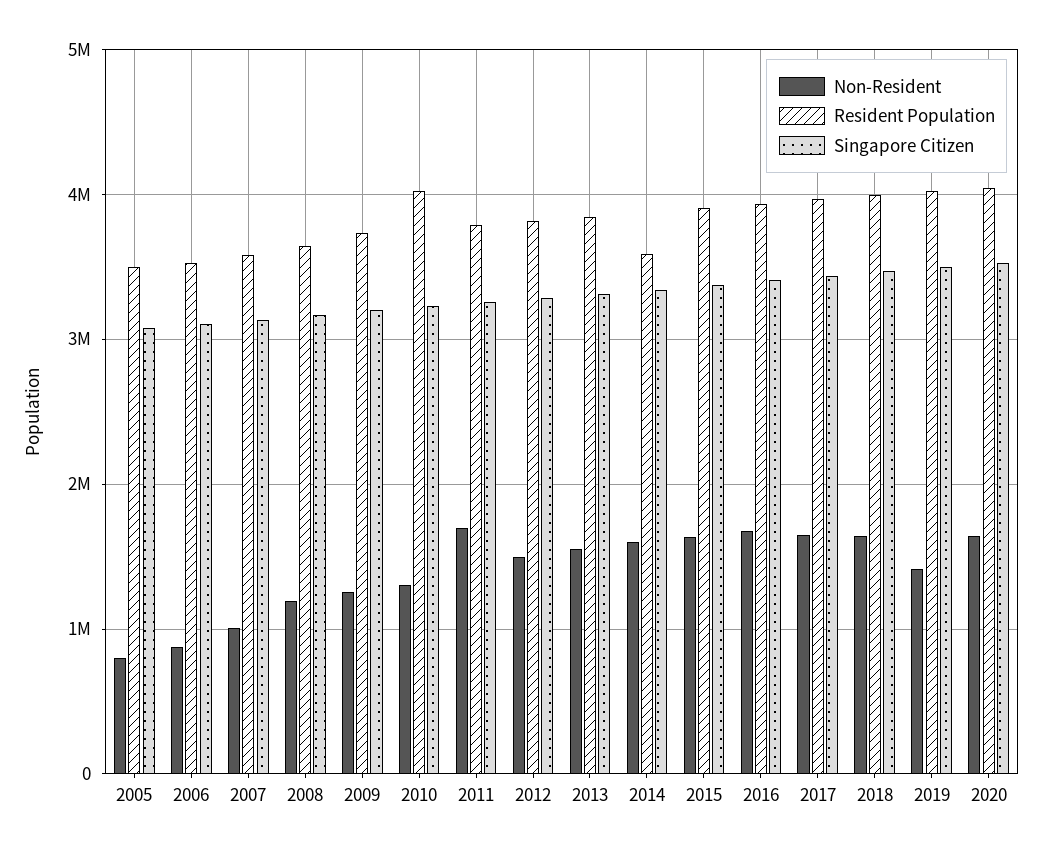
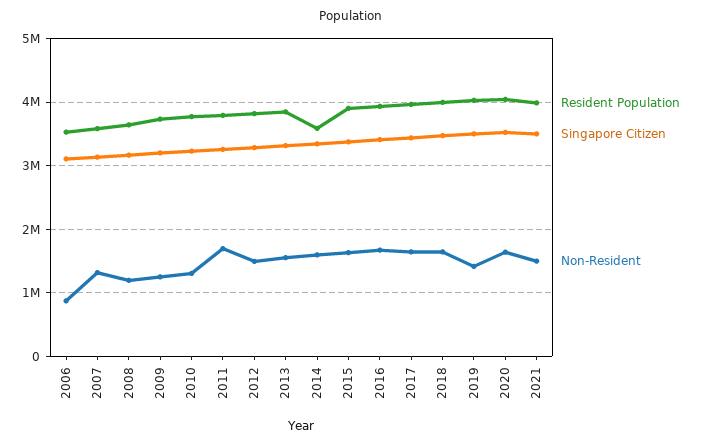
Non-Resident, 2005: 800000 -> none
Resident Population, 2005: 3500000 -> none
Singapore Citizen, 2005: 3100000 -> none
Non-Resident, 2007: 1000000 -> 1300000
Resident Population, 2010: 4000000 -> 3800000
Resident Population, 2021: none -> 4000000
Singapore Citizen, 2021: none -> 3500000
Non-Resident, 2021: none -> 1500000

